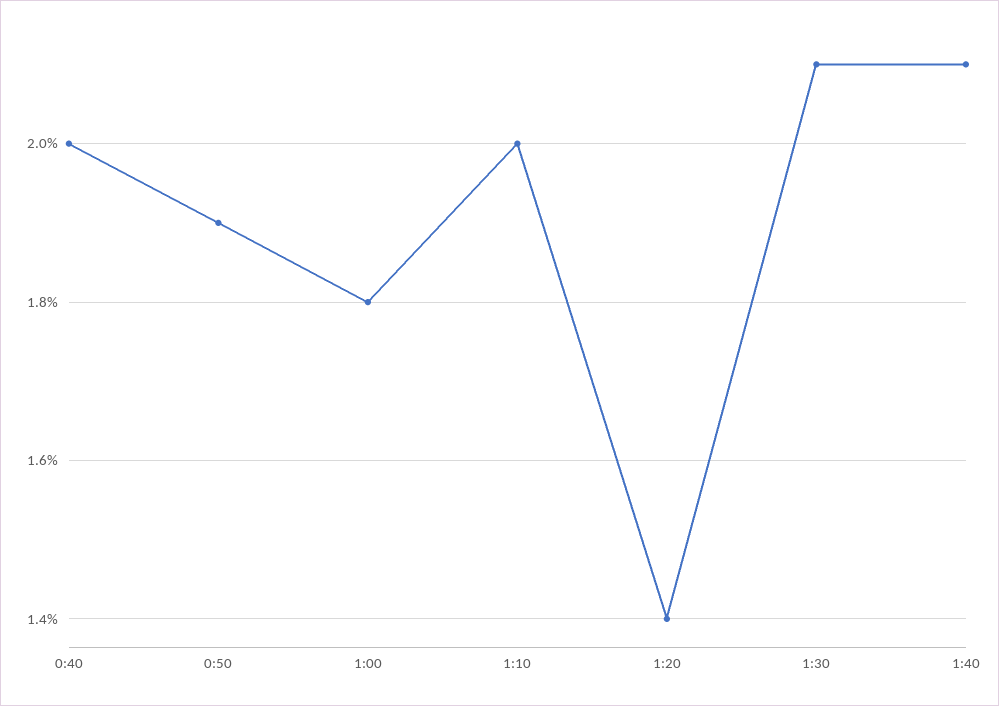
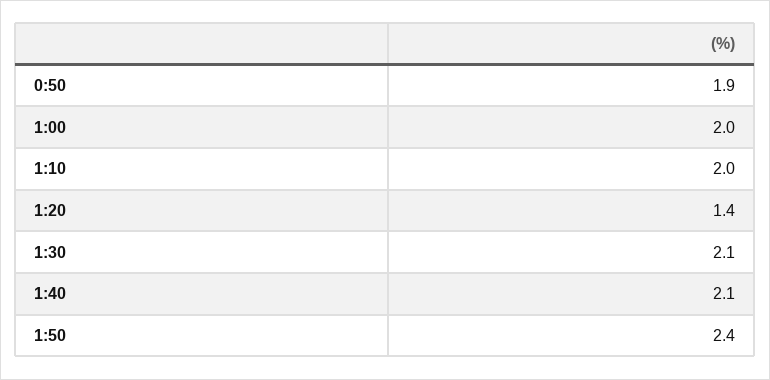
0:40: 2 -> none
1:00: 1.8 -> 2
1:50: none -> 2.4

